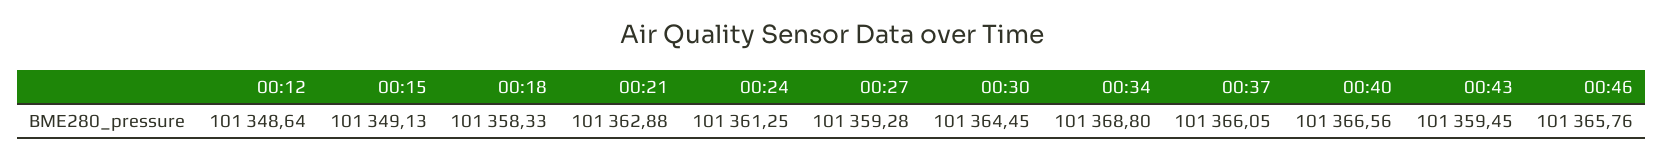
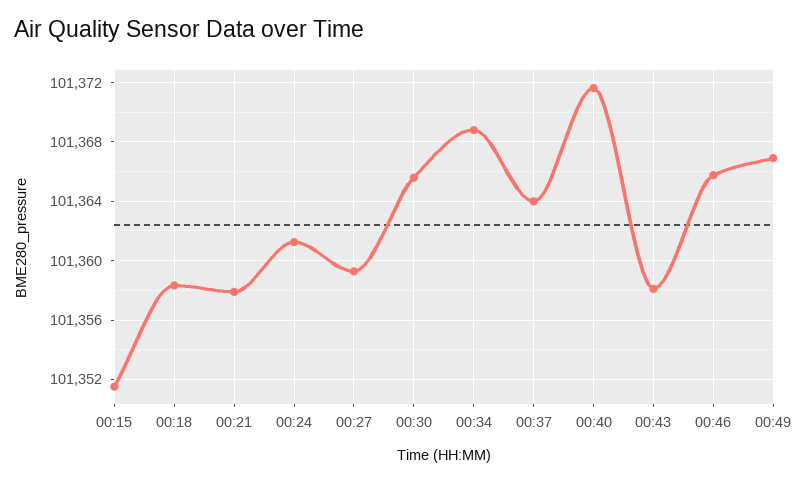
00:12: 101348.64 -> none
00:15: 101349.13 -> 101351.5
00:21: 101362.88 -> 101358
00:30: 101364.45 -> 101365.5
00:37: 101366.05 -> 101364
00:40: 101366.56 -> 101371.5
00:43: 101359.45 -> 101358
00:49: none -> 101367

